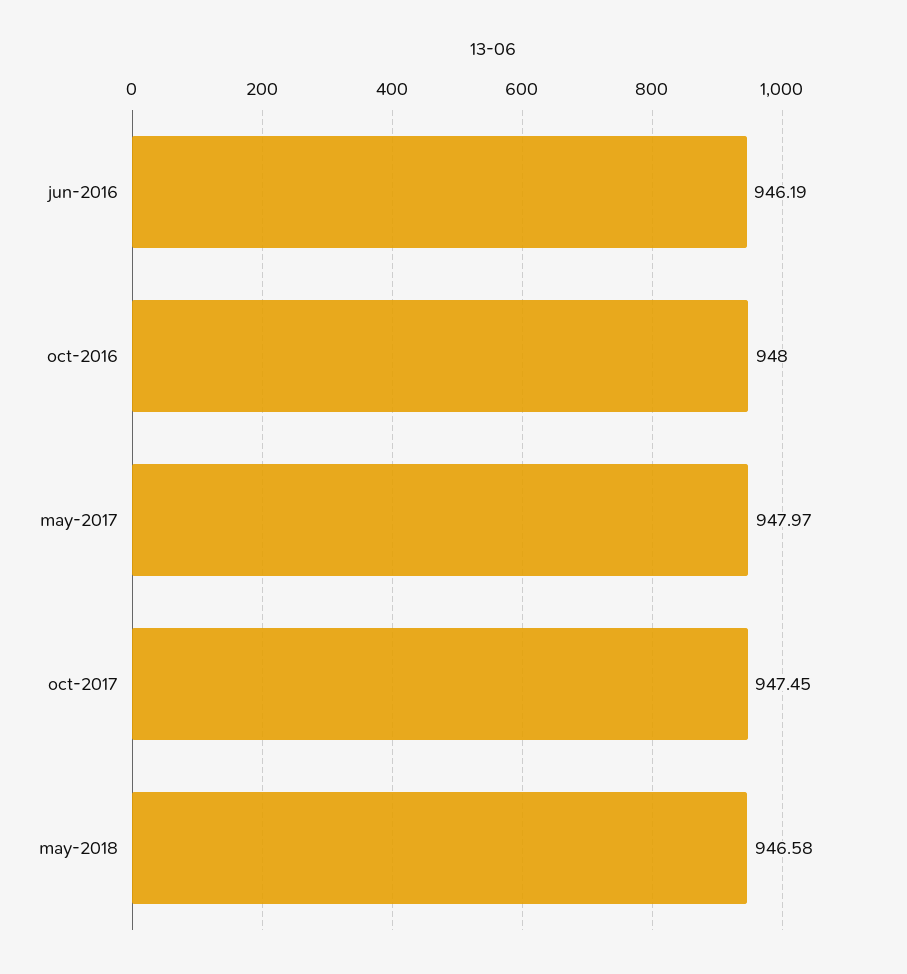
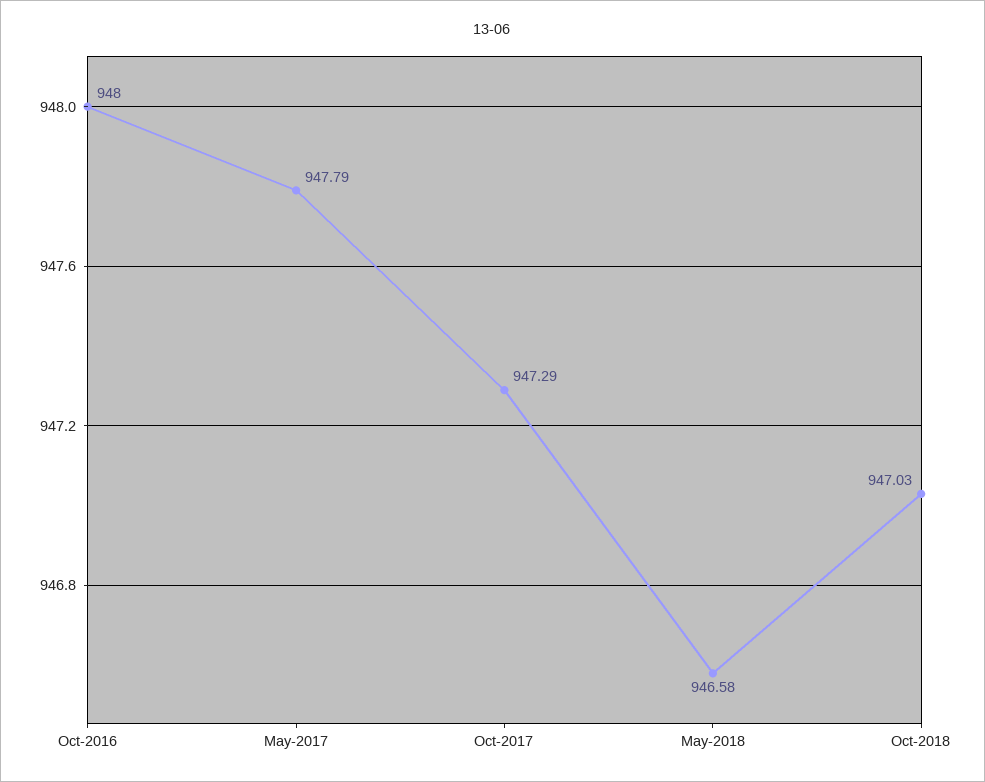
jun-2016: 946.19 -> none
may-2017: 947.97 -> 947.79
oct-2017: 947.45 -> 947.29
Oct-2018: none -> 947.03

